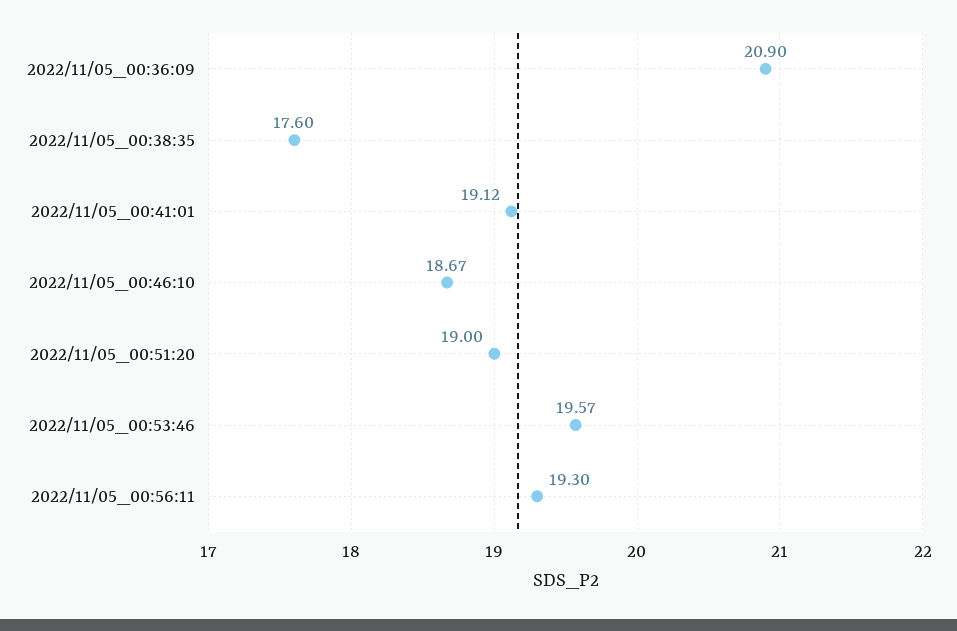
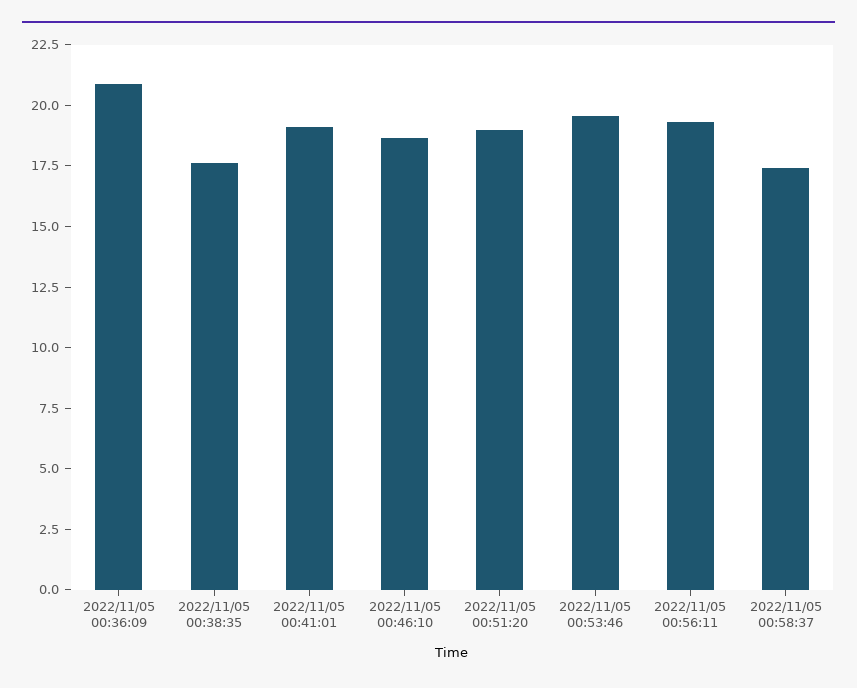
2022/11/05 00:58:37: none -> 17.5

